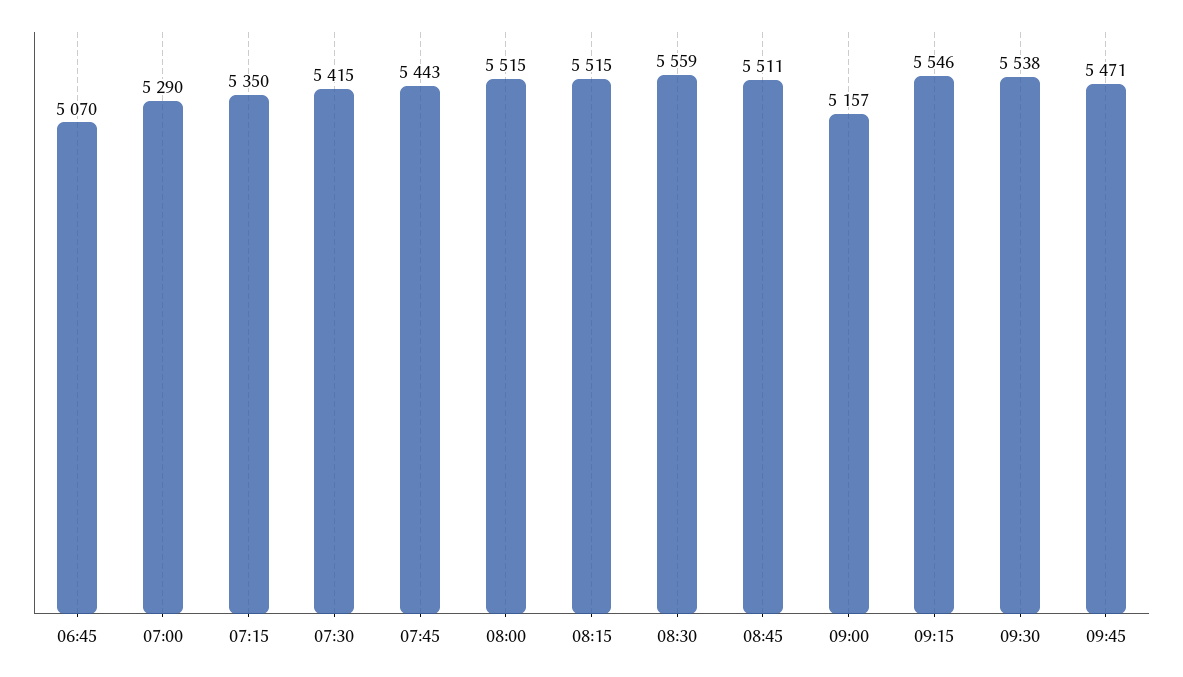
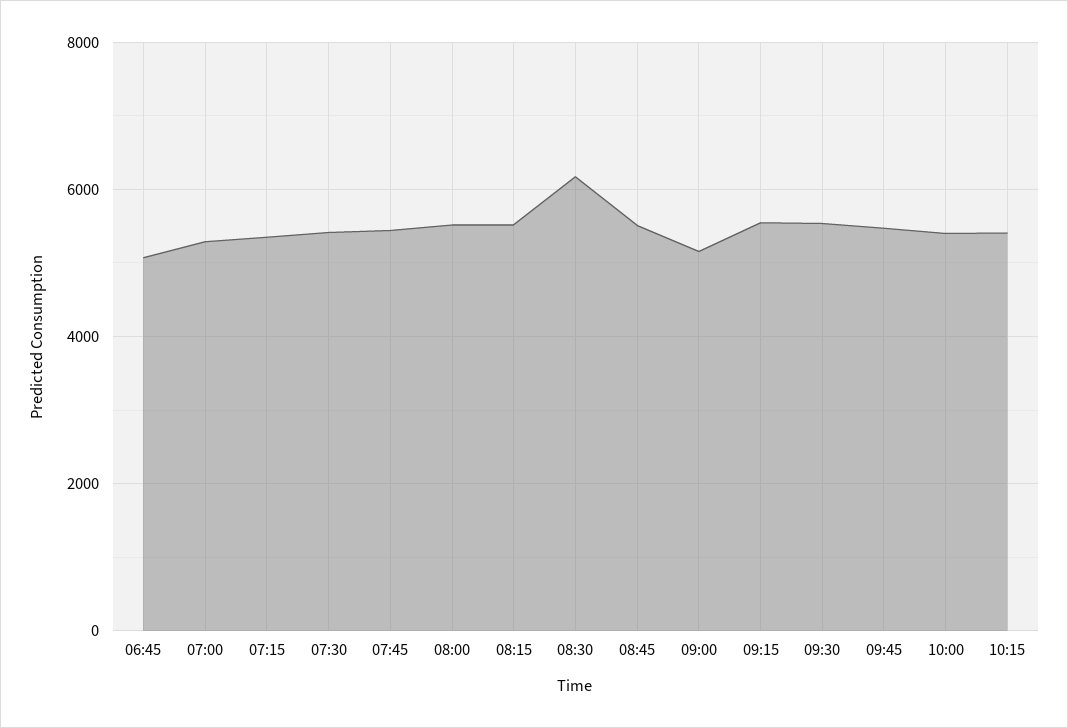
08:30: 5559 -> 6200
10:00: none -> 5400
10:15: none -> 5400

